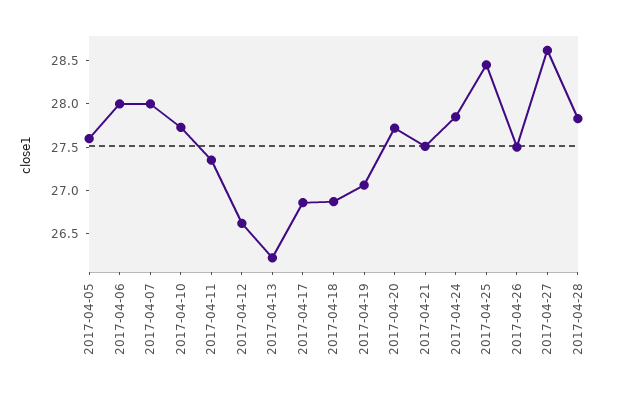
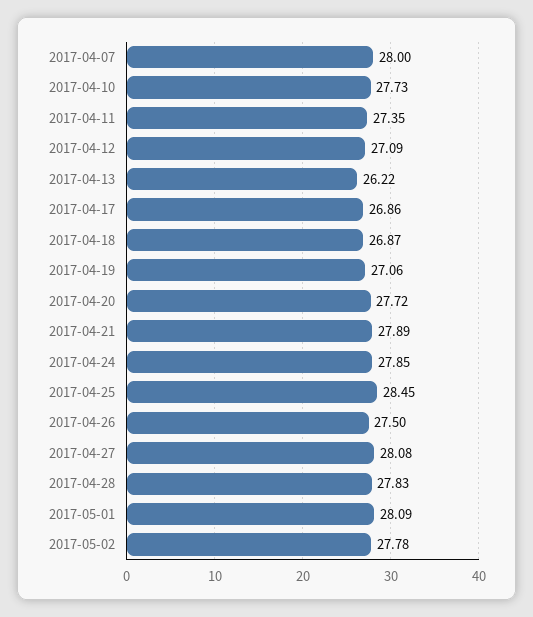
2017-04-05: 27.6 -> none
2017-04-06: 28 -> none
2017-04-12: 26.6 -> 27.09
2017-04-21: 27.5 -> 27.89
2017-04-27: 28.6 -> 28.08
2017-05-01: none -> 28.09
2017-05-02: none -> 27.78

